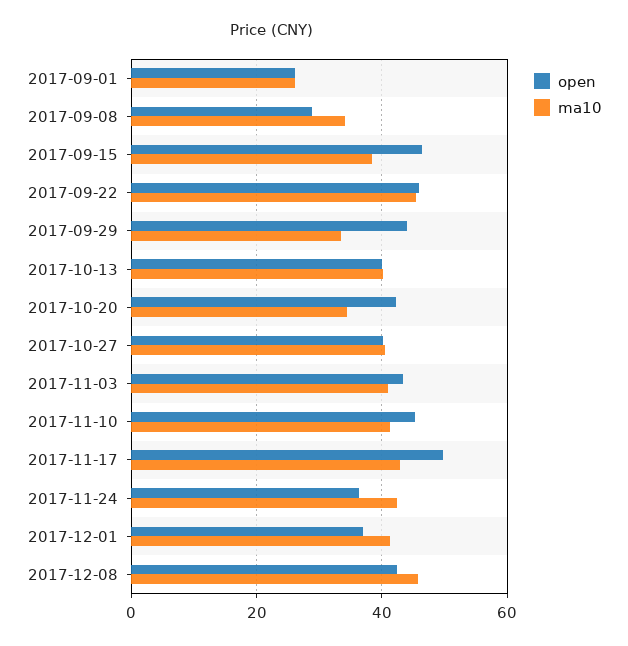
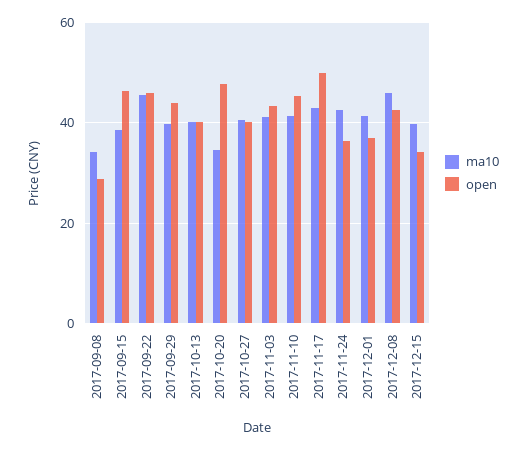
open, 2017-09-01: 26 -> none
ma10, 2017-09-01: 26 -> none
ma10, 2017-09-29: 34 -> 40
open, 2017-10-20: 42 -> 48
ma10, 2017-12-15: none -> 40
open, 2017-12-15: none -> 34

